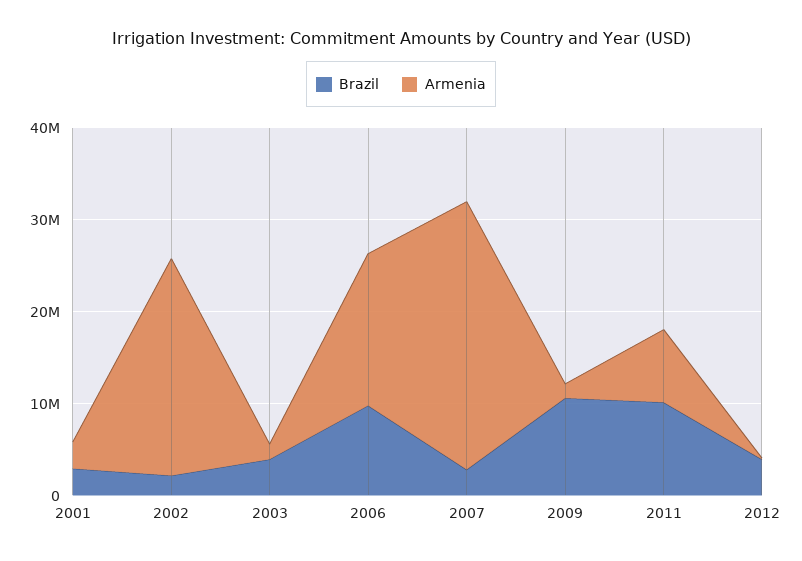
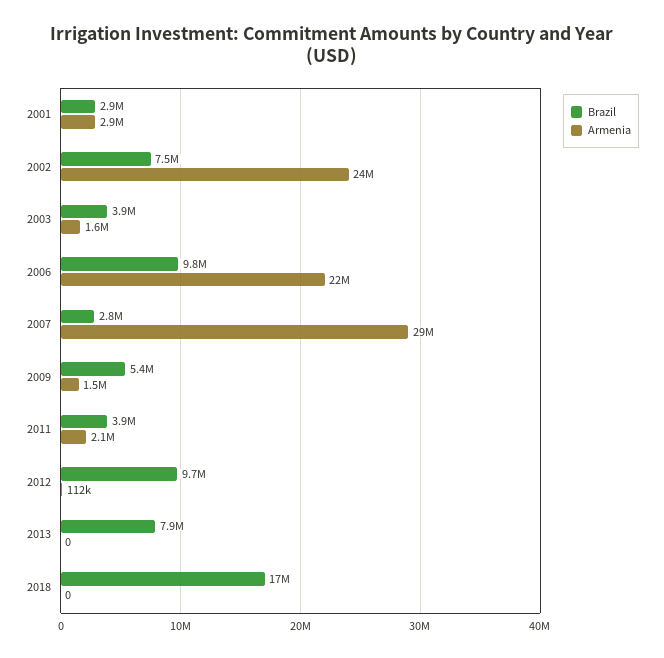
Brazil, 2002: 2000000 -> 7500000
Armenia, 2006: 16000000 -> 22000000
Brazil, 2009: 10000000 -> 5400000
Brazil, 2011: 10000000 -> 3900000
Armenia, 2011: 8000000 -> 2100000
Brazil, 2012: 4000000 -> 9700000
Brazil, 2013: none -> 7900000
Armenia, 2013: none -> 0
Brazil, 2018: none -> 17000000
Armenia, 2018: none -> 0

